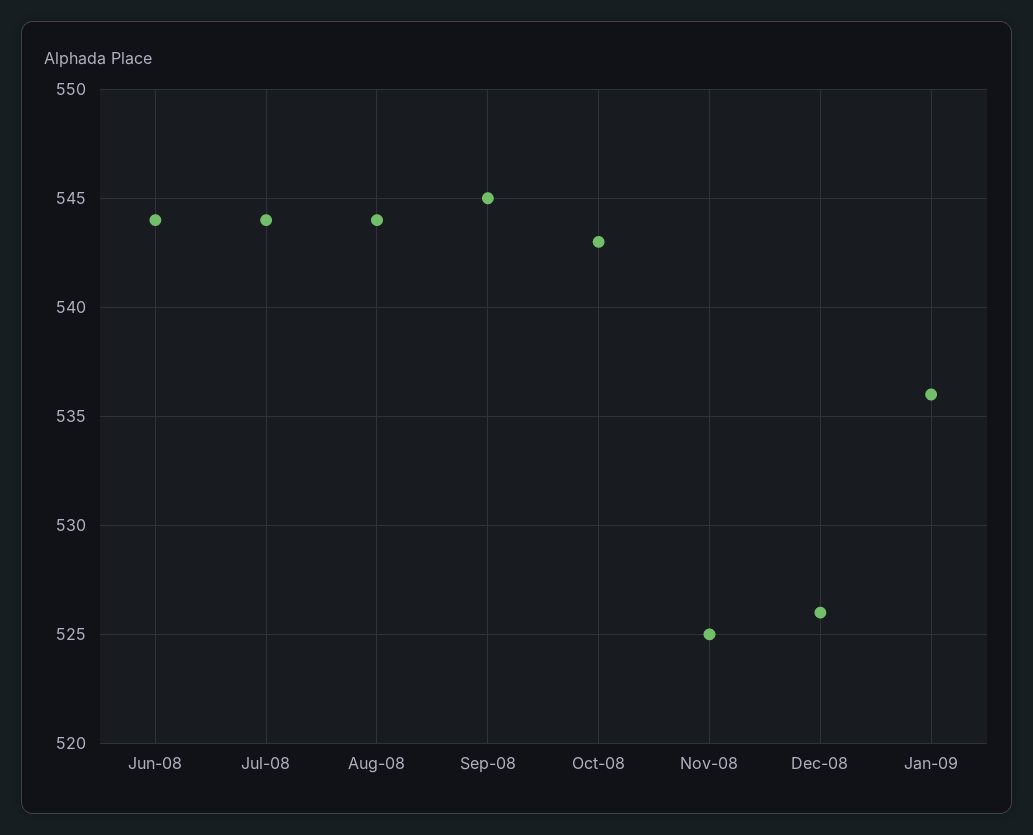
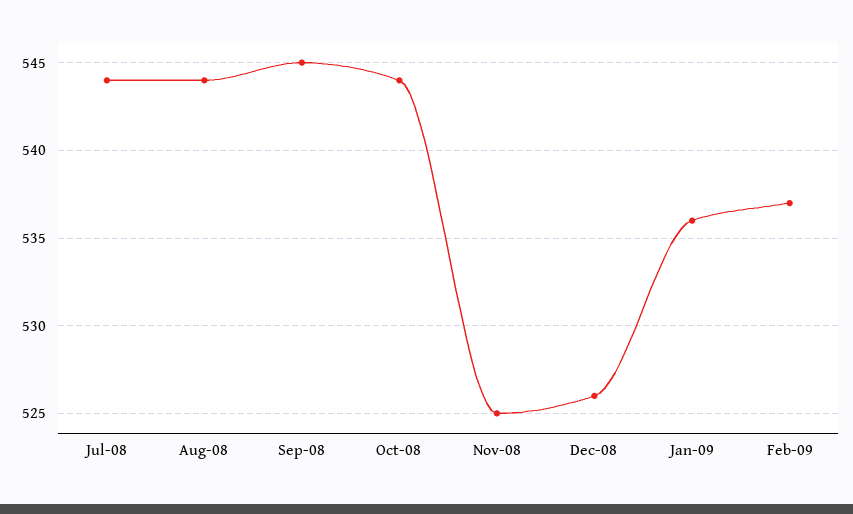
Jun-08: 544 -> none
Oct-08: 543 -> 544
Feb-09: none -> 537

